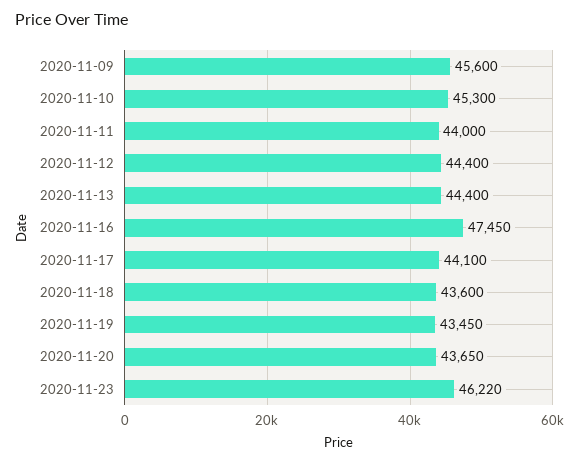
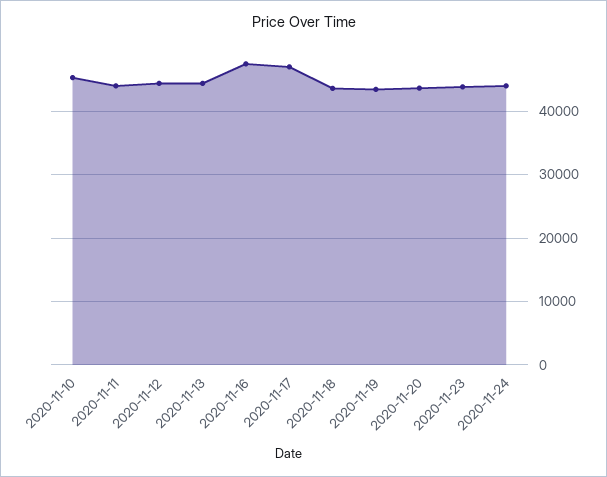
2020-11-09: 45600 -> none
2020-11-17: 44100 -> 47000
2020-11-23: 46220 -> 44000
2020-11-24: none -> 44000

